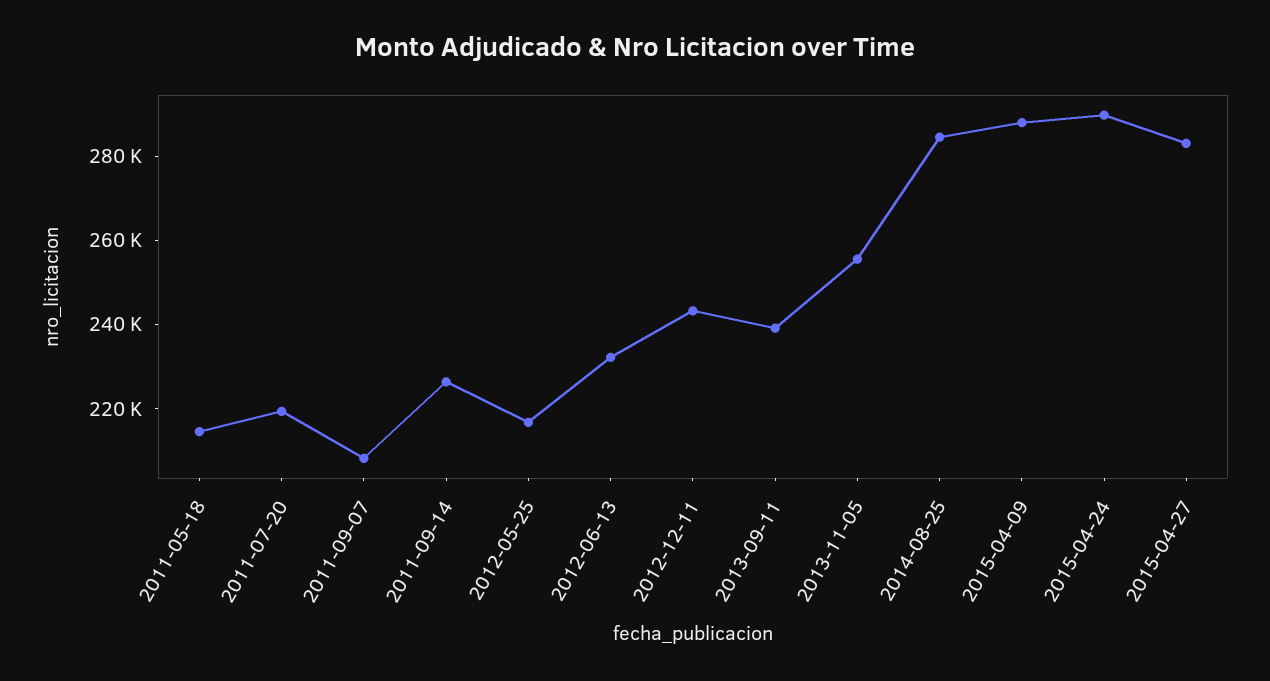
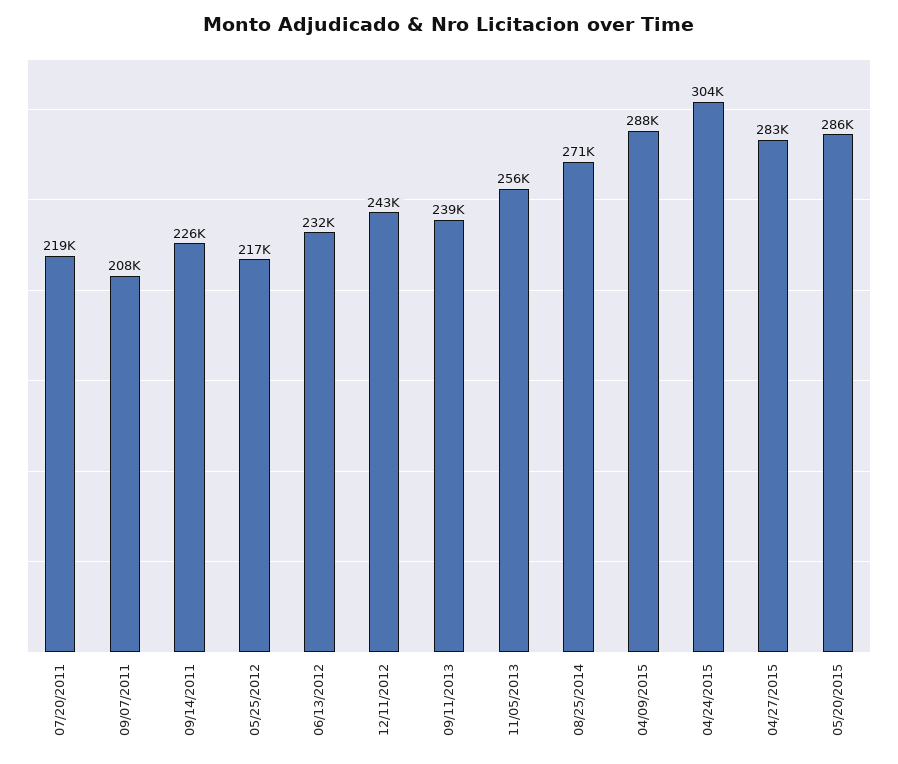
2011-05-18: 215000 -> none
2014-08-25: 285000 -> 271000
2015-04-24: 290000 -> 304000
05/20/2015: none -> 286000

